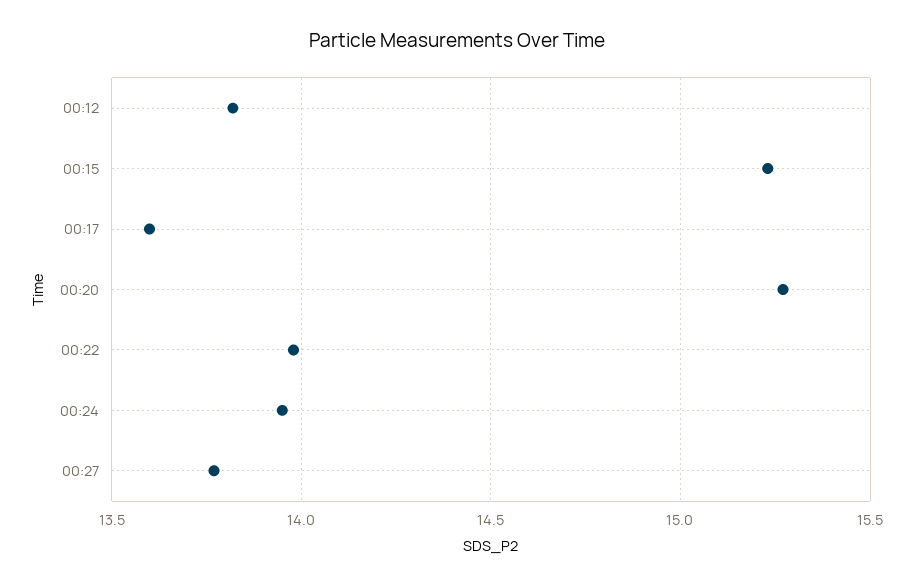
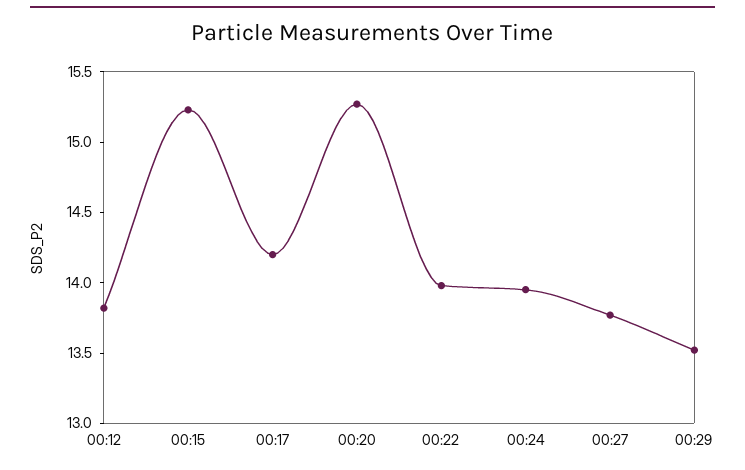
00:17: 13.6 -> 14.2
00:29: none -> 13.5

